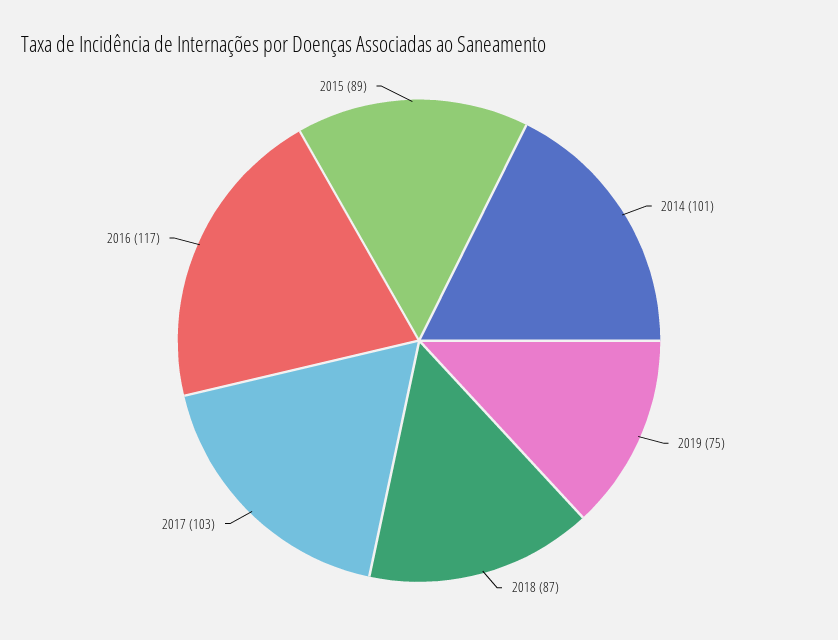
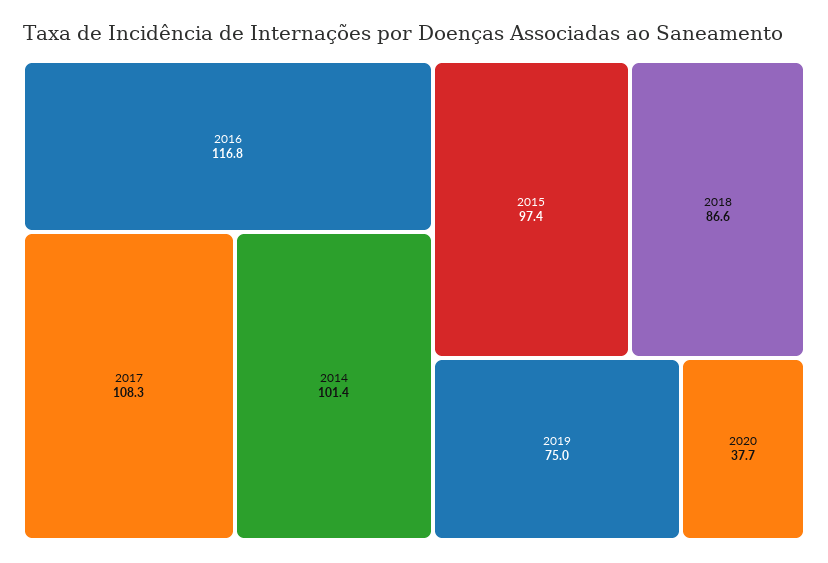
2017: 103 -> 108.3
2015: 89 -> 97.4
2020: none -> 37.7

